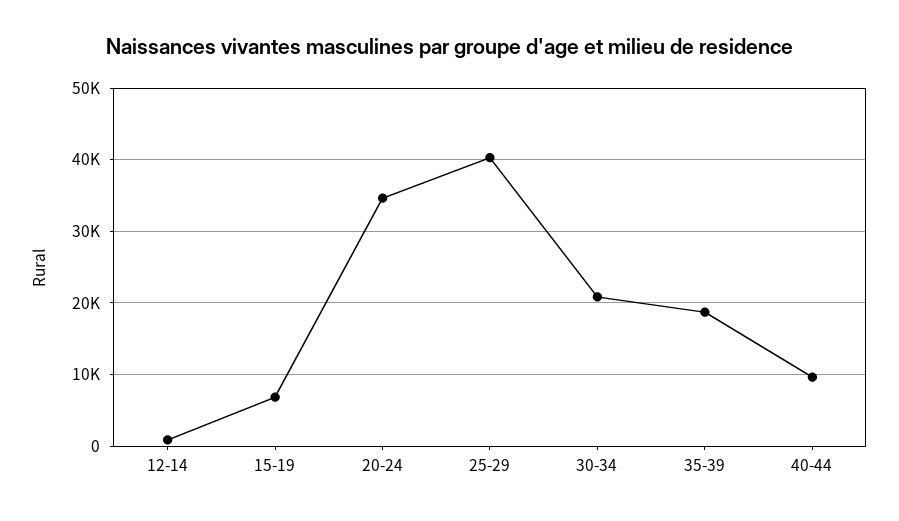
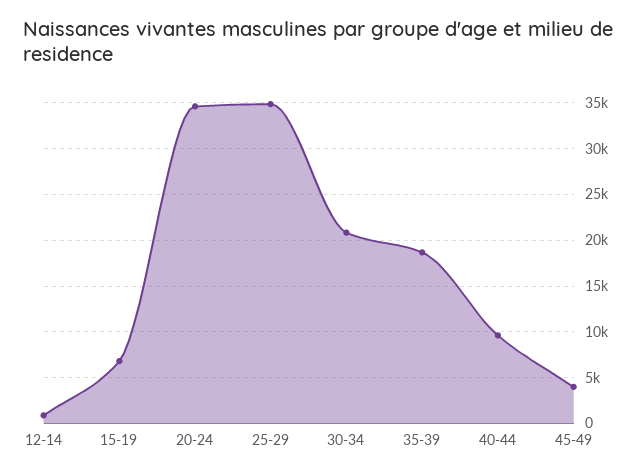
25-29: 40000 -> 35000
45-49: none -> 4000

